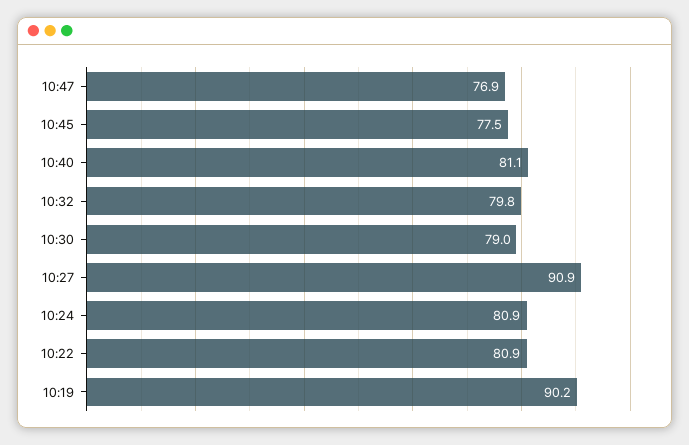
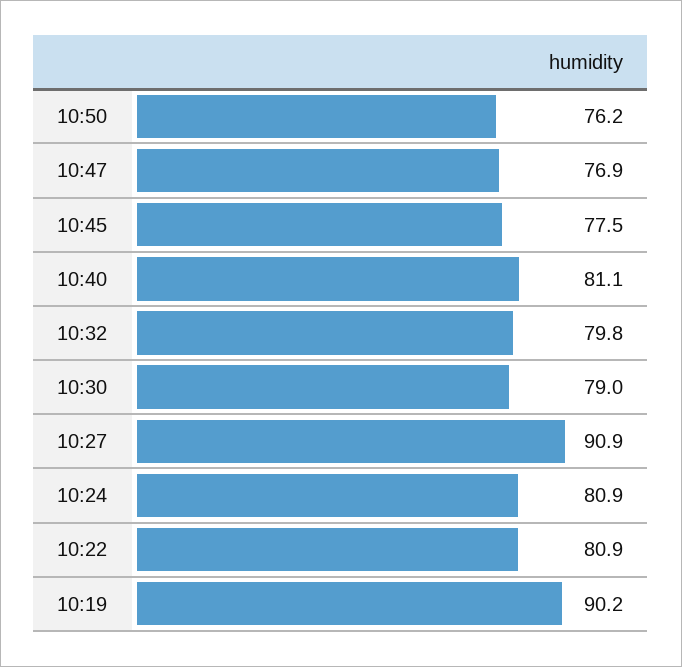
10:50: none -> 76.2

